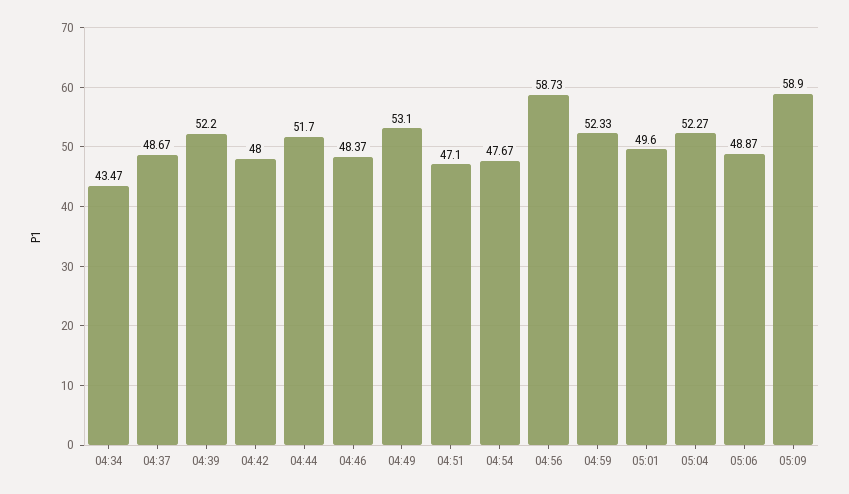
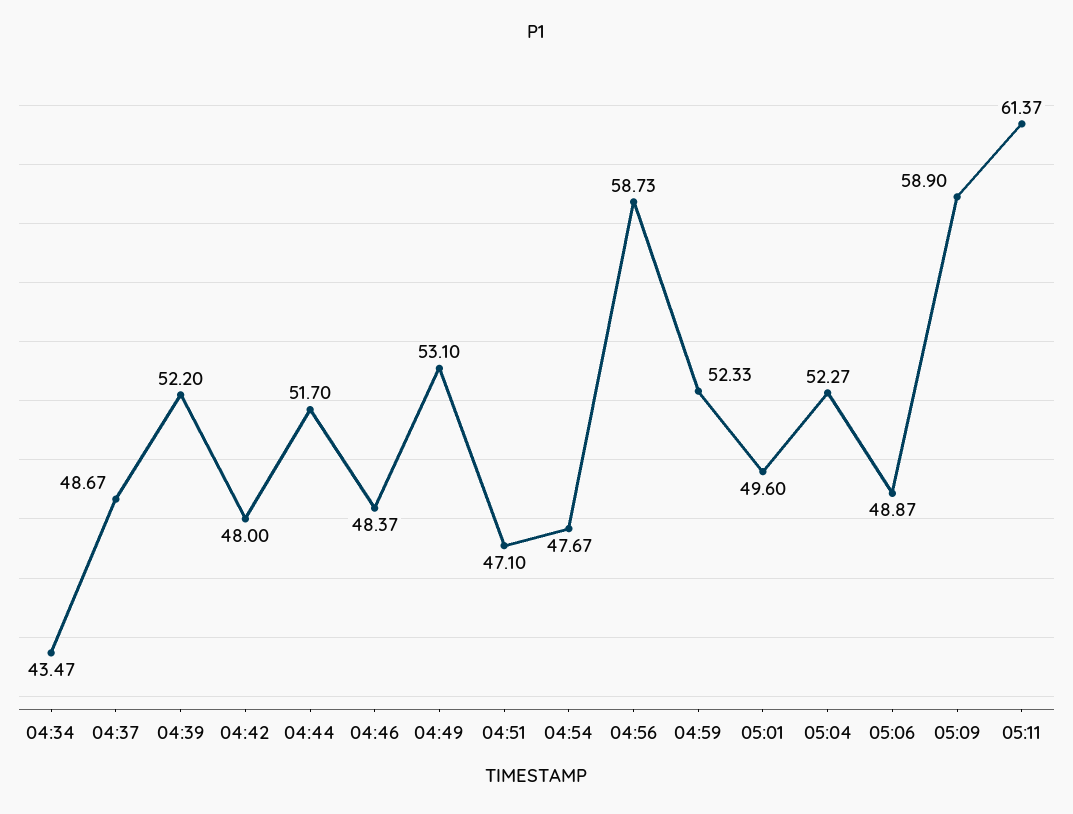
05:11: none -> 61.37

